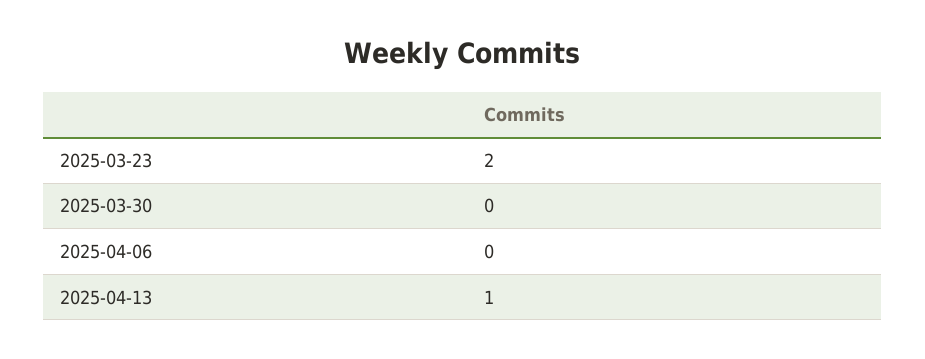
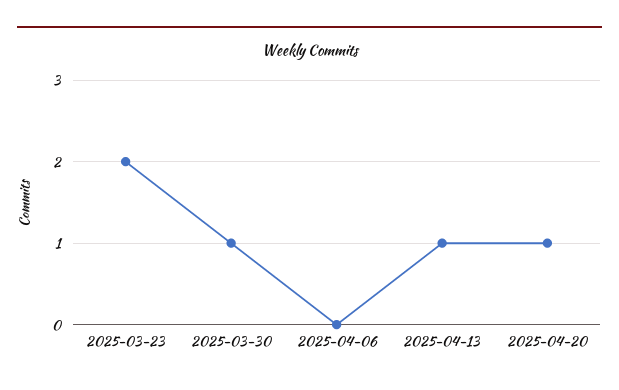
2025-03-30: 0 -> 1
2025-04-20: none -> 1

